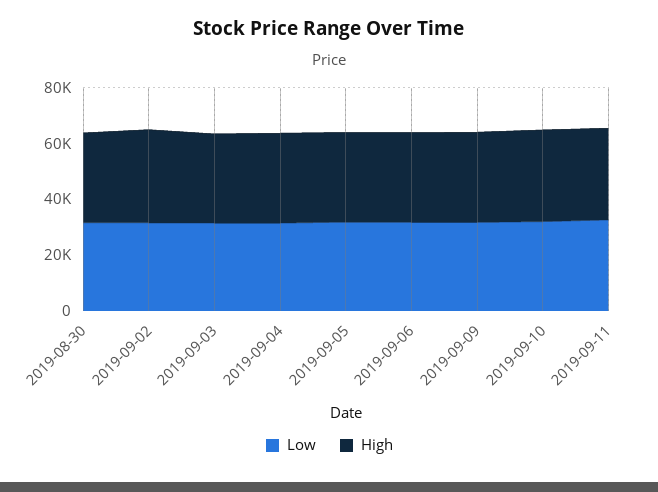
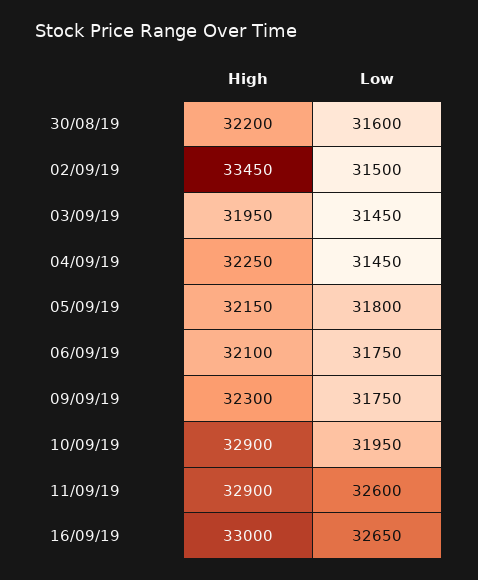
High, 16/09/19: none -> 33000
Low, 16/09/19: none -> 32650

